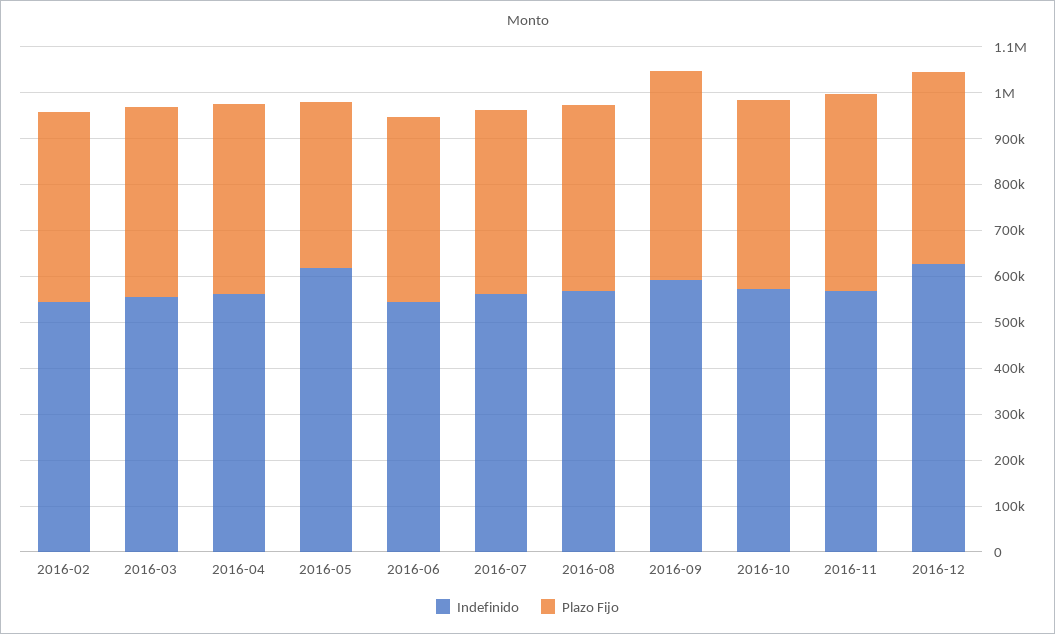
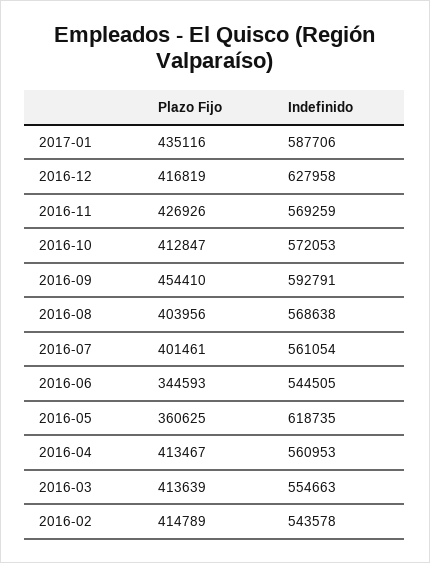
Plazo Fijo, 2016-06: 400000 -> 344593
Plazo Fijo, 2017-01: none -> 435116
Indefinido, 2017-01: none -> 587706

